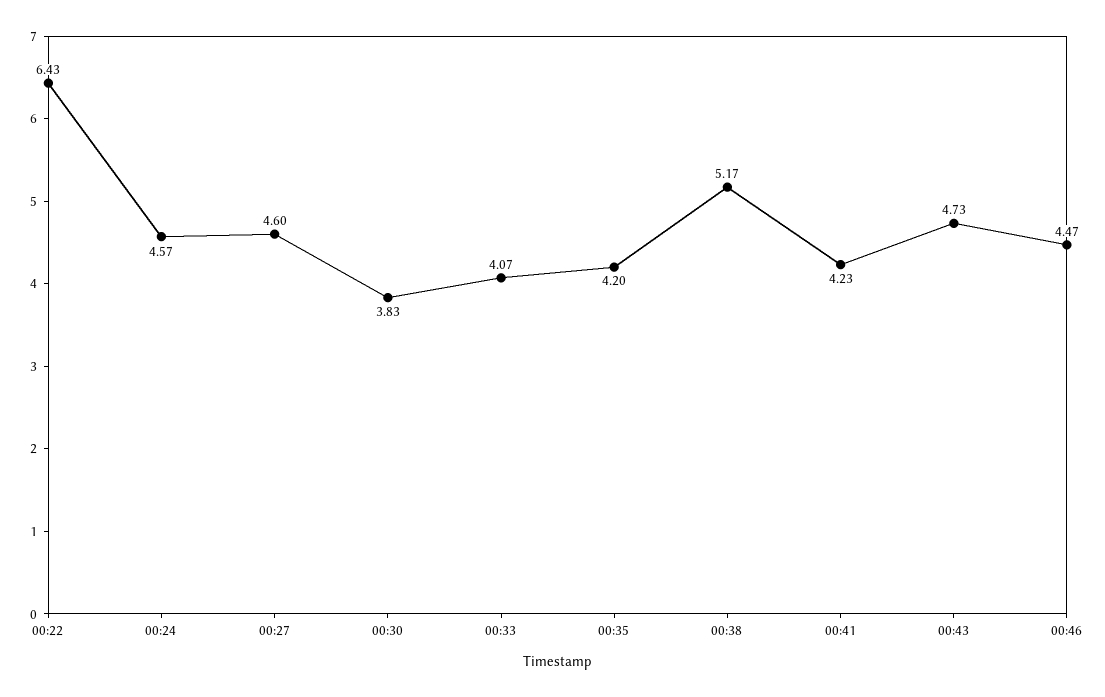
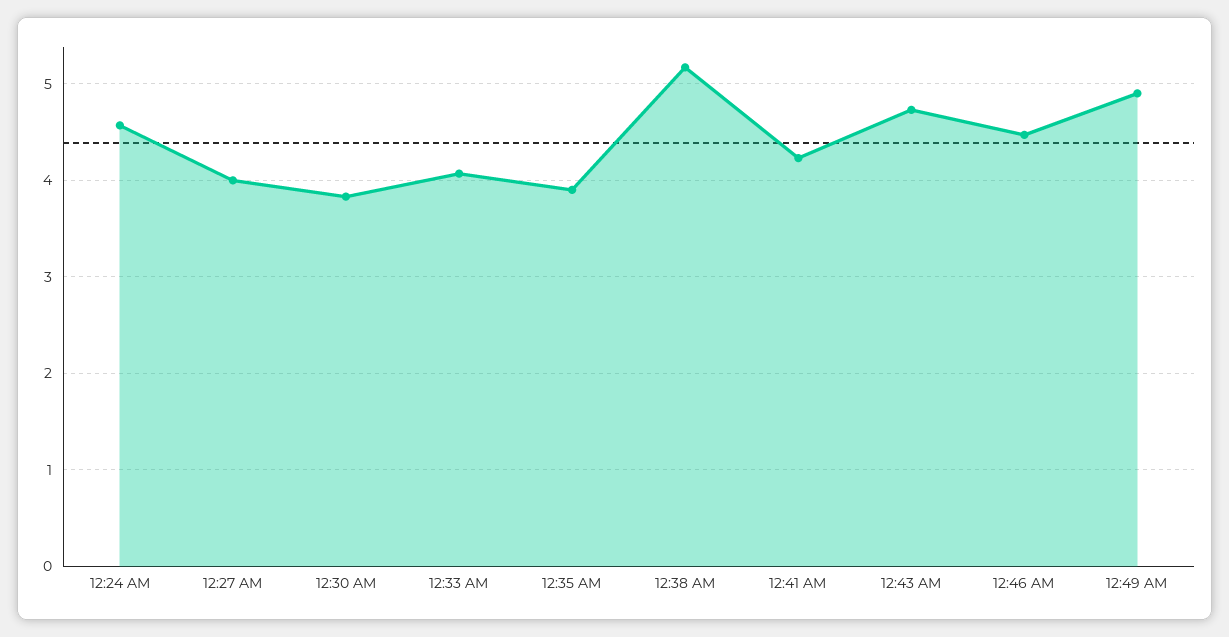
00:22: 6.43 -> none
00:27: 4.6 -> 4
00:35: 4.2 -> 3.9
12:49 AM: none -> 4.9

